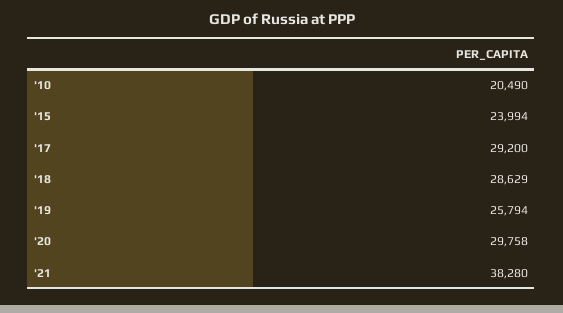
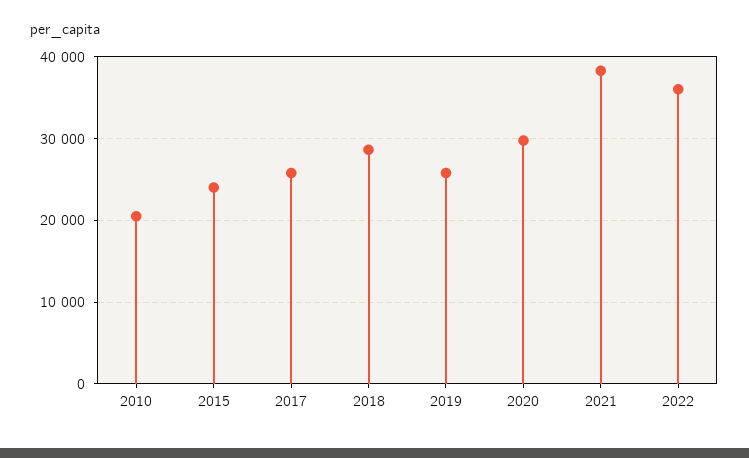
'17: 29200 -> 26000
2022: none -> 36000

